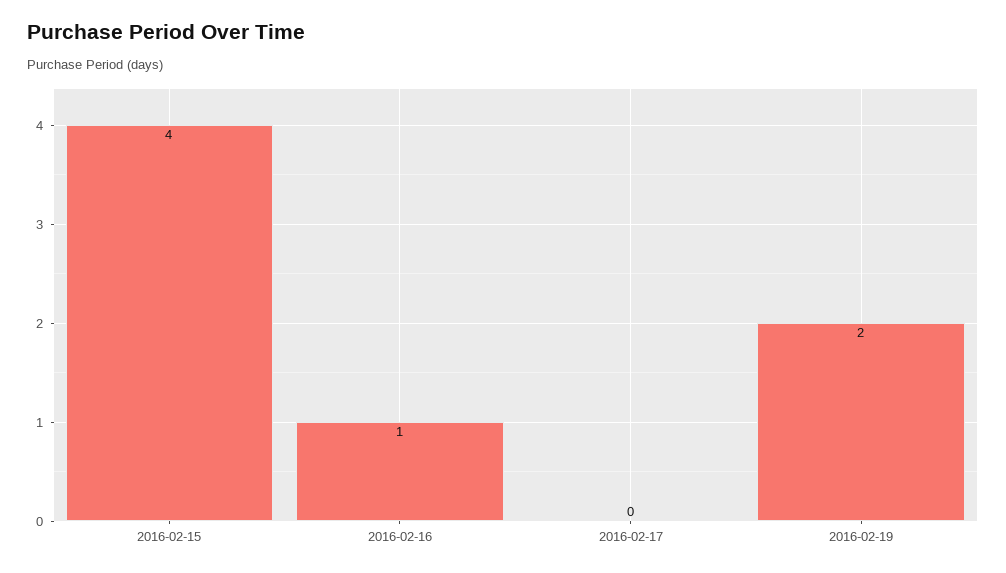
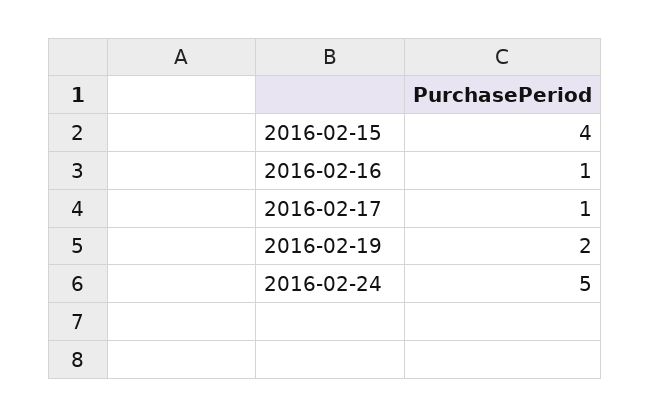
2016-02-17: 0 -> 1
2016-02-24: none -> 5

